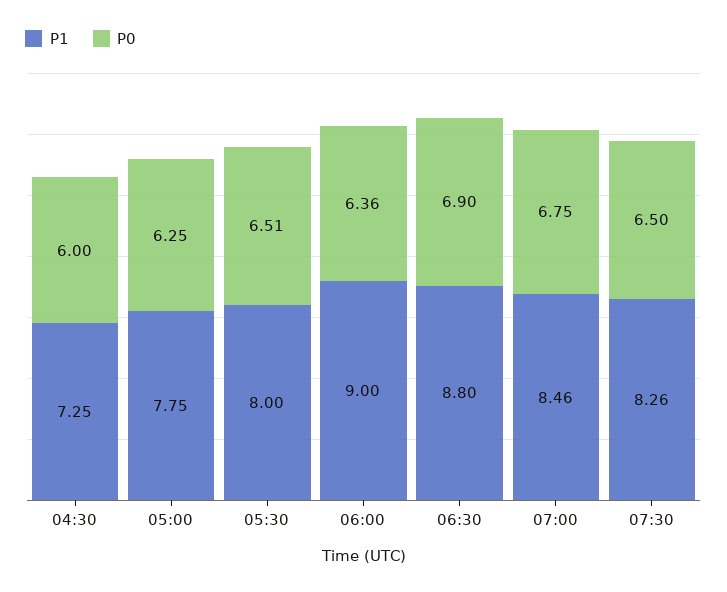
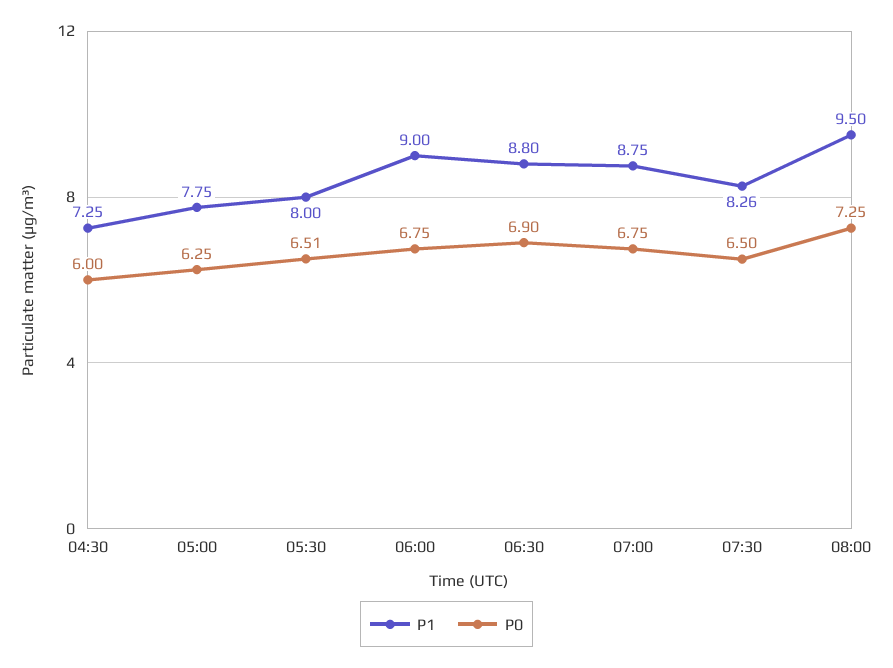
P0, 06:00: 6.36 -> 6.75
P1, 07:00: 8.46 -> 8.75
P1, 08:00: none -> 9.5
P0, 08:00: none -> 7.25

